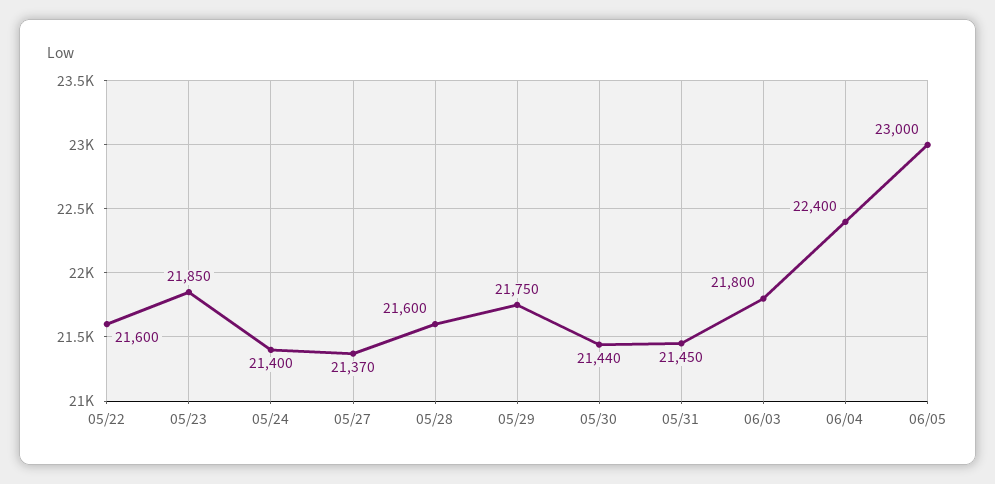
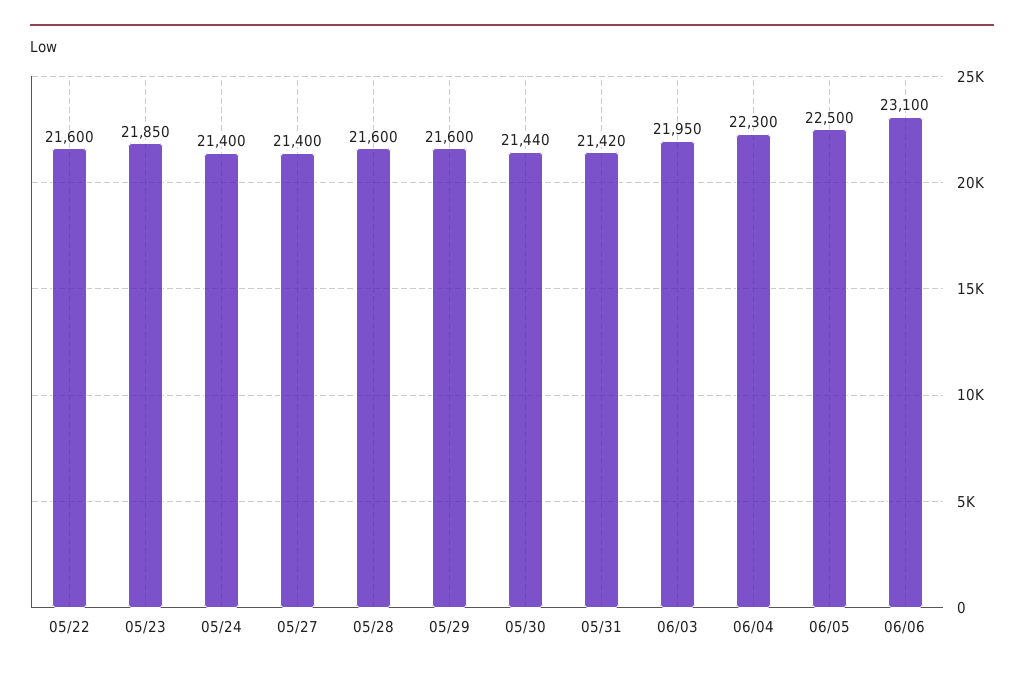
05/27: 21370 -> 21400
05/29: 21750 -> 21600
05/31: 21450 -> 21420
06/03: 21800 -> 21950
06/04: 22400 -> 22300
06/05: 23000 -> 22500
06/06: none -> 23100

